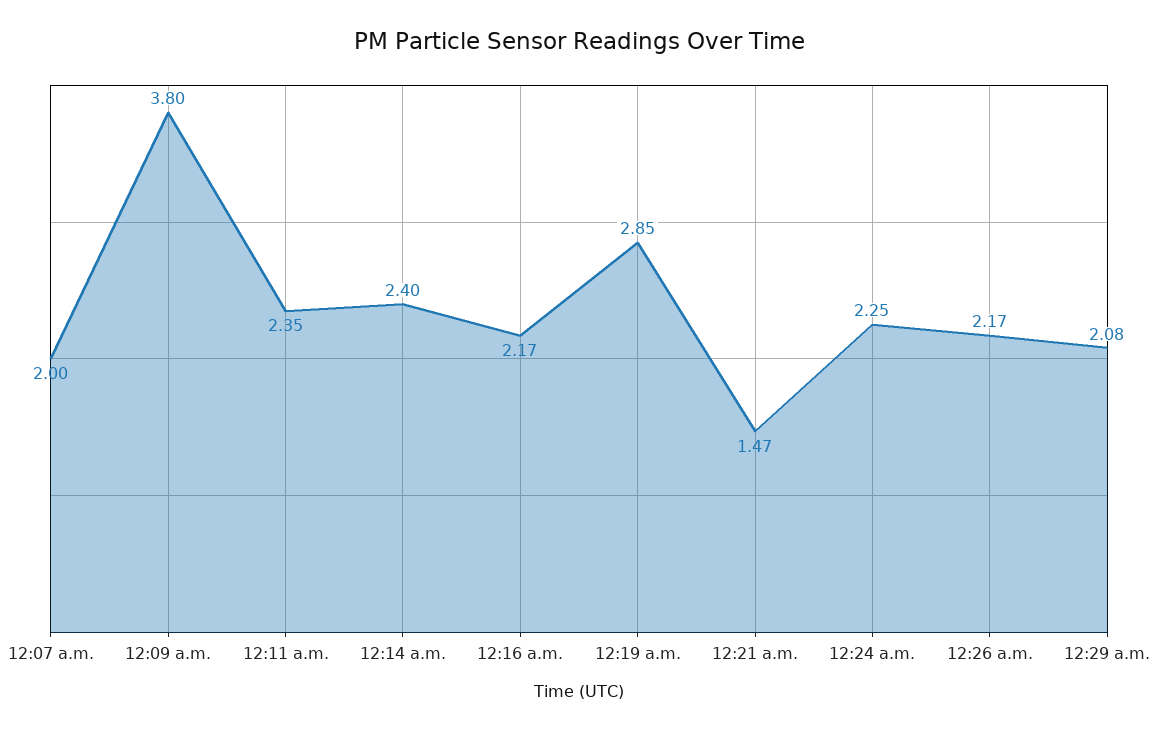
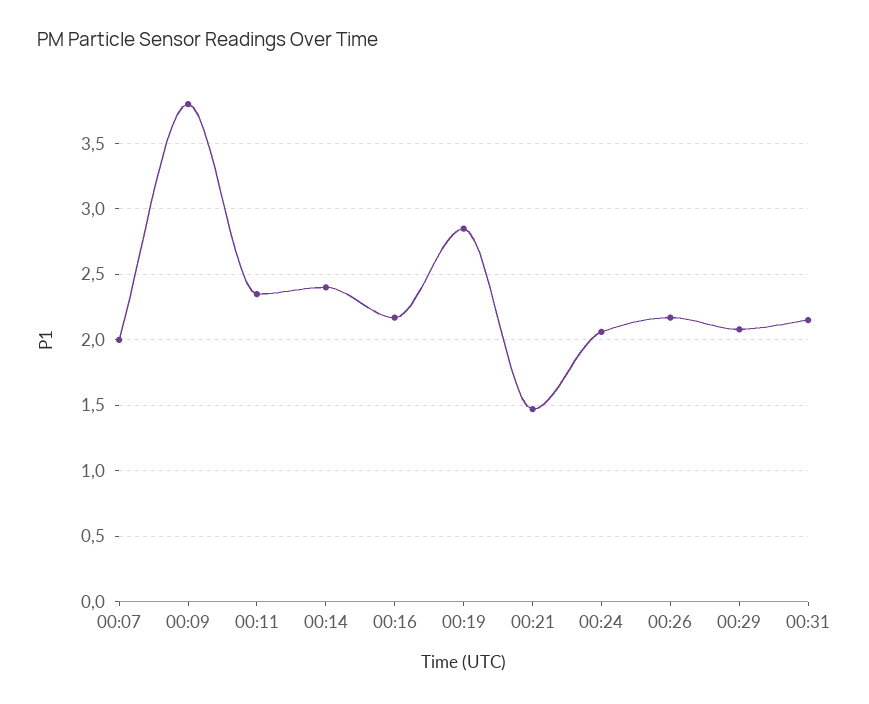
12:24 a.m.: 2.25 -> 2.05
00:31: none -> 2.15

